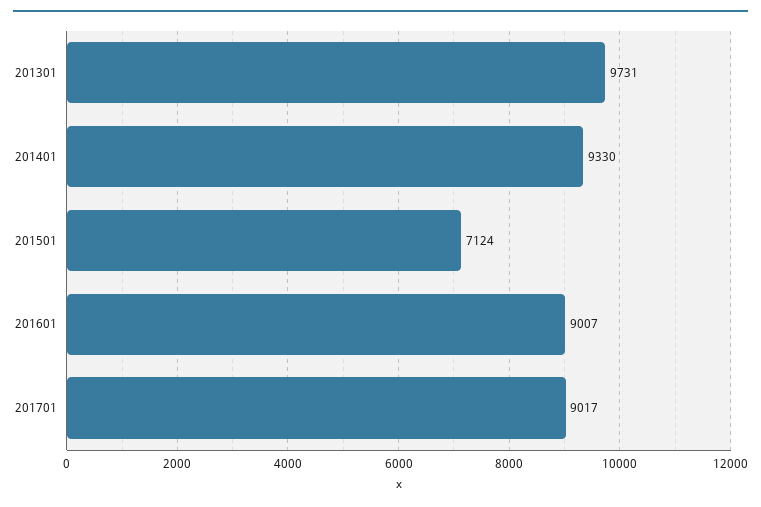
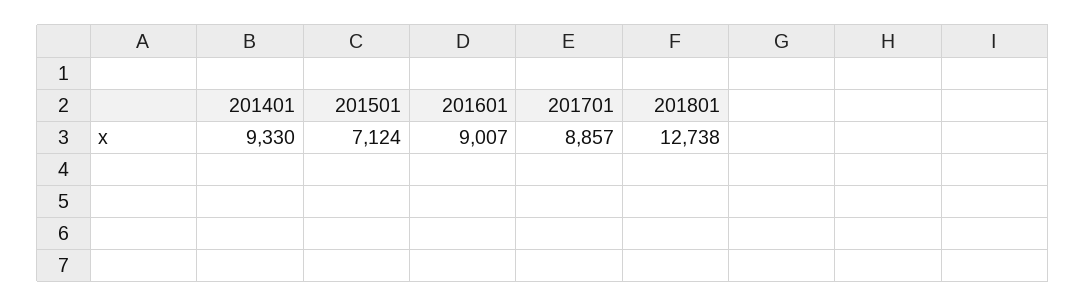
201301: 9731 -> none
201701: 9017 -> 8857
201801: none -> 12738

